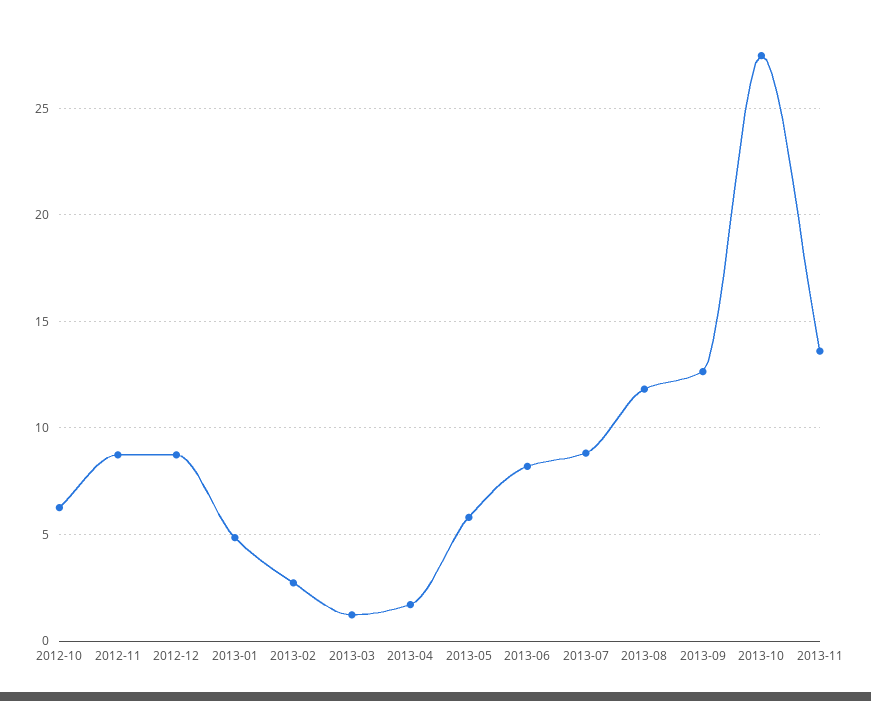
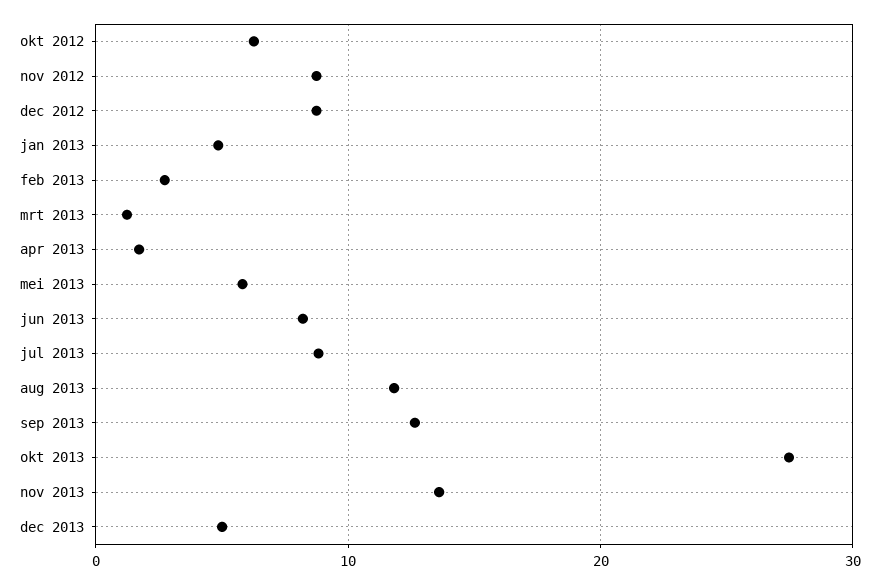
dec 2013: none -> 5

